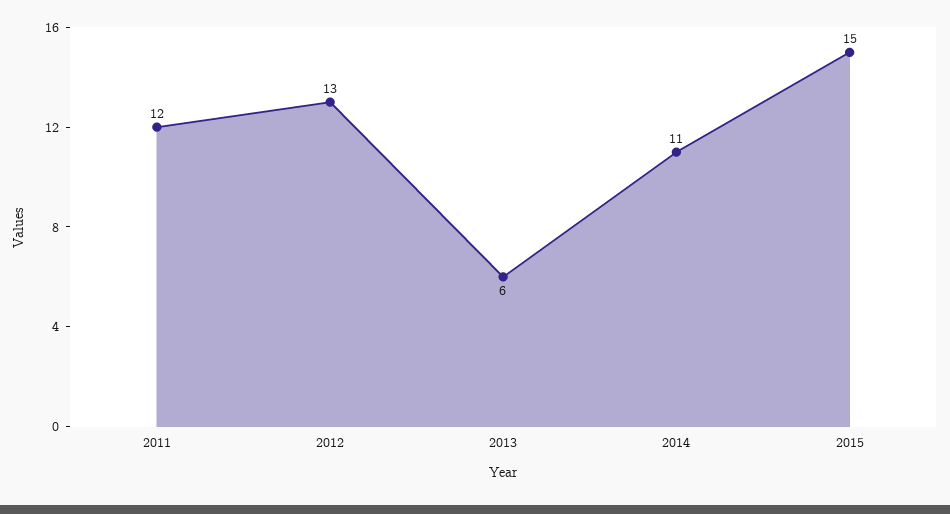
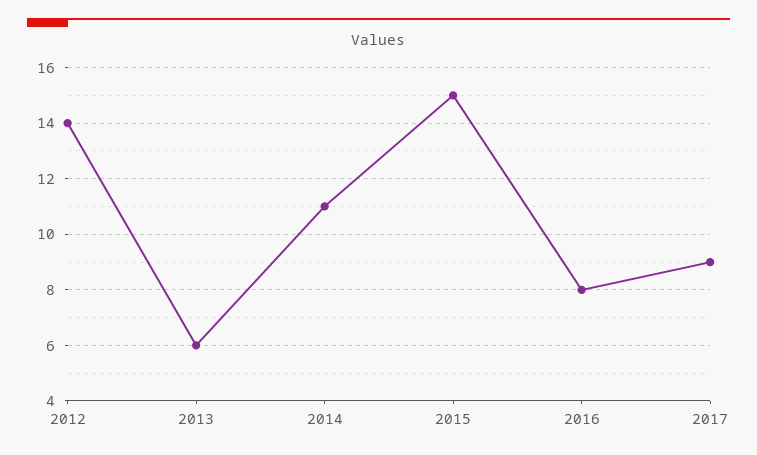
2011: 12 -> none
2012: 13 -> 14
2016: none -> 8
2017: none -> 9

